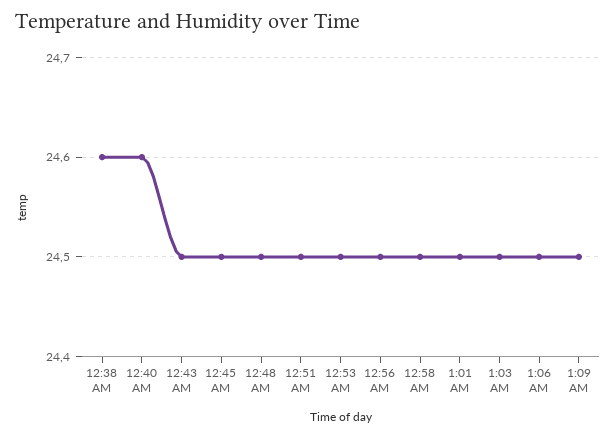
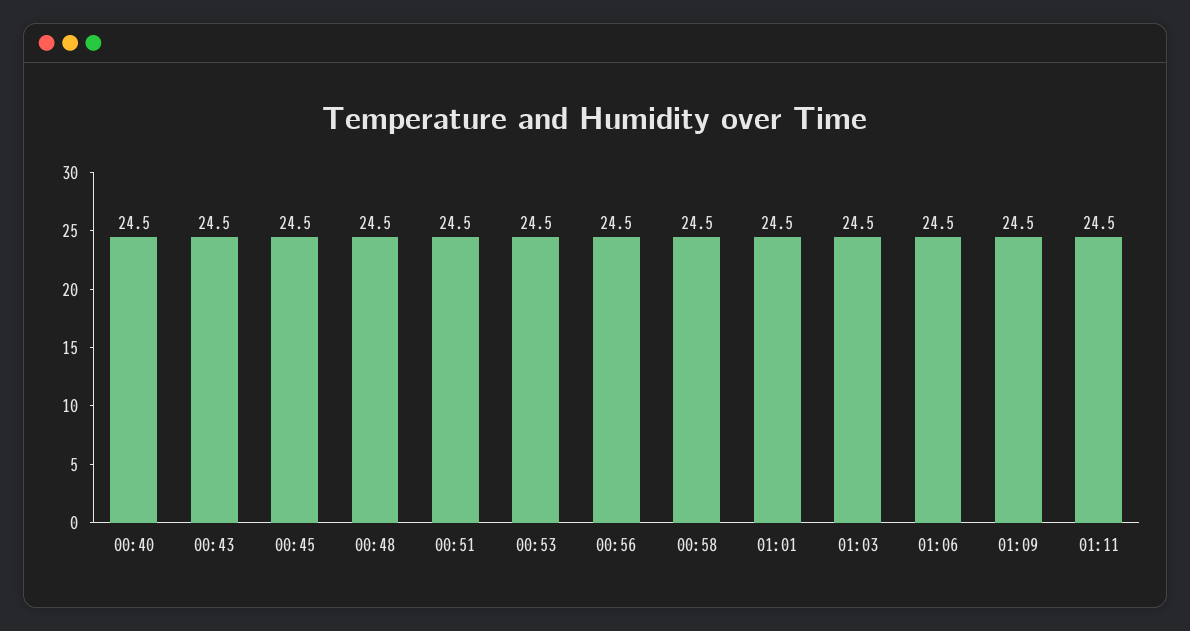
12:38 AM: 24.6 -> none
12:40 AM: 24.6 -> 24.5
01:11: none -> 24.5

